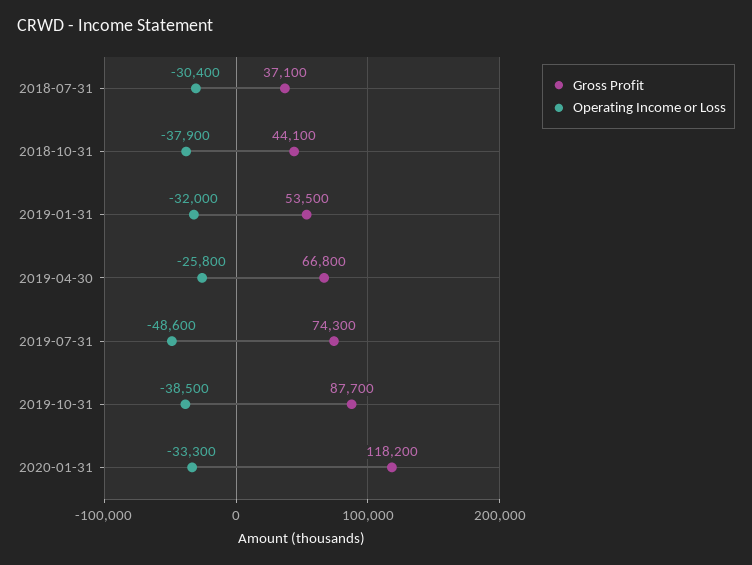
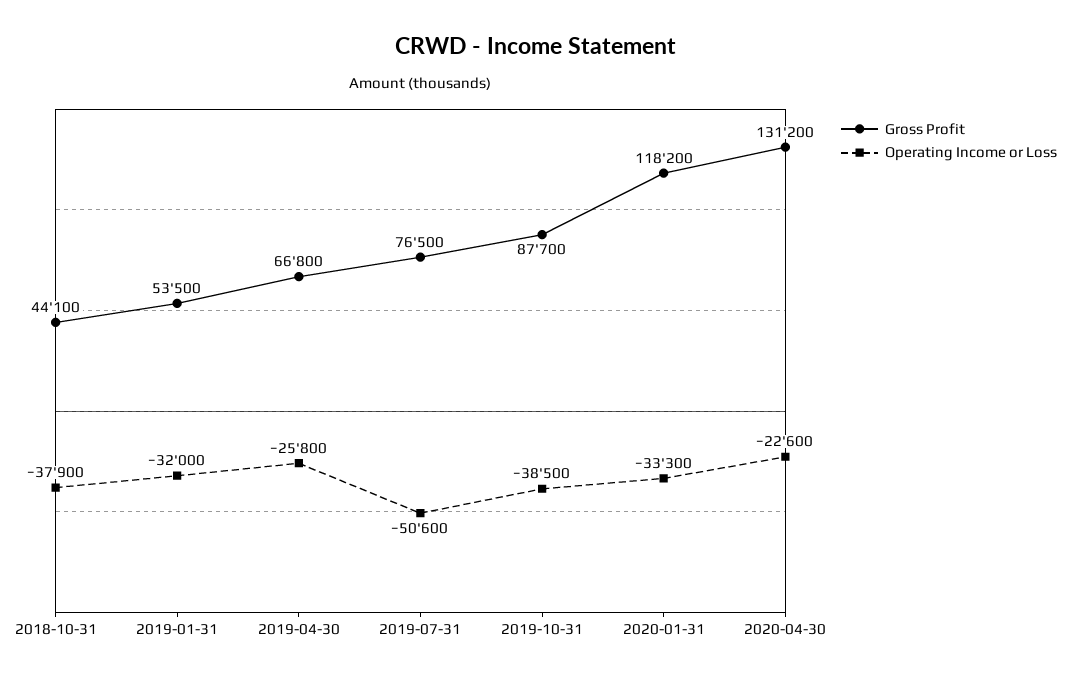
Gross Profit, 2018-07-31: 37100 -> none
Operating Income or Loss, 2018-07-31: -30400 -> none
Gross Profit, 2019-07-31: 74300 -> 76500
Operating Income or Loss, 2019-07-31: -48600 -> -50600
Gross Profit, 2020-04-30: none -> 131200
Operating Income or Loss, 2020-04-30: none -> -22600

